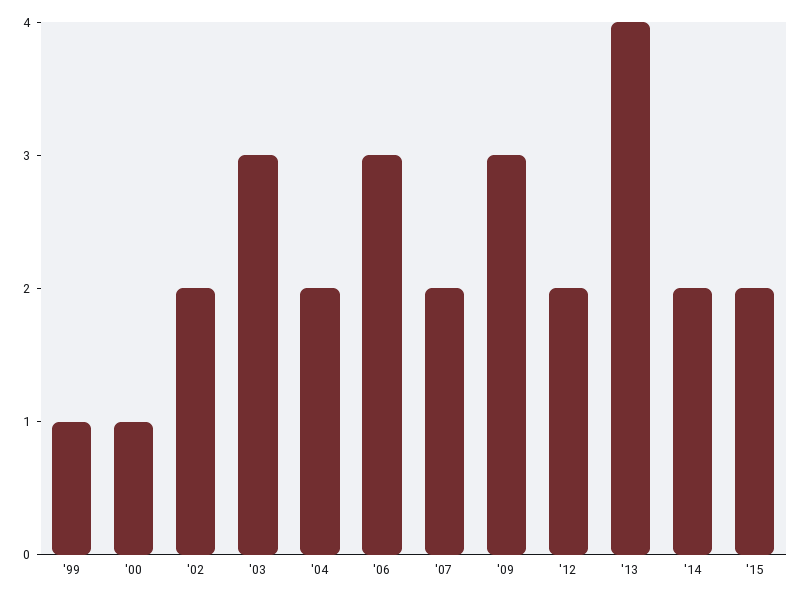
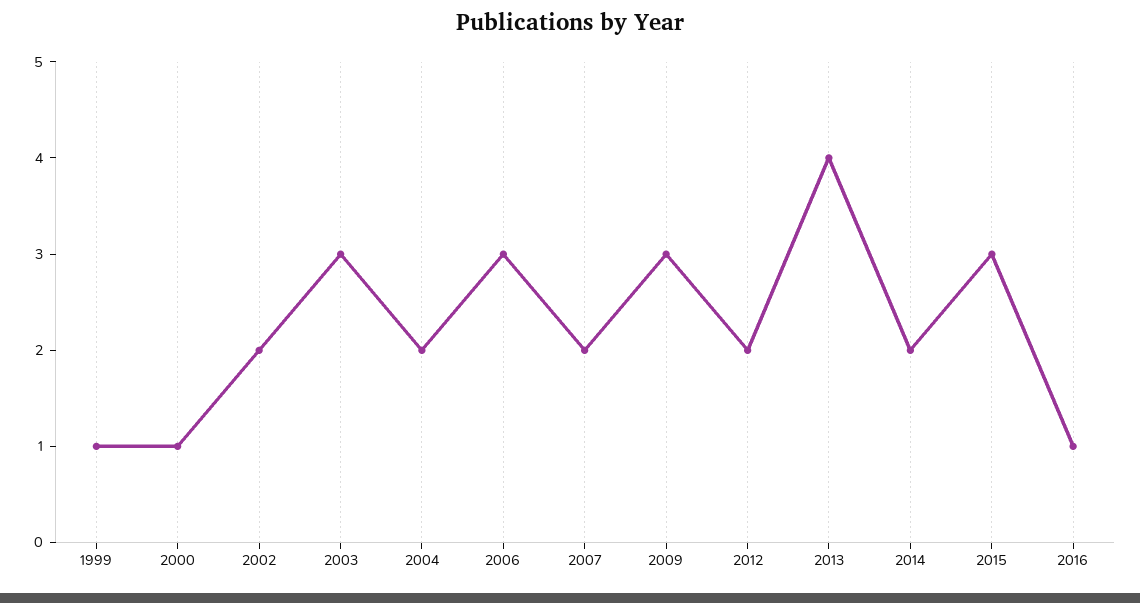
'15: 2 -> 3
2016: none -> 1

